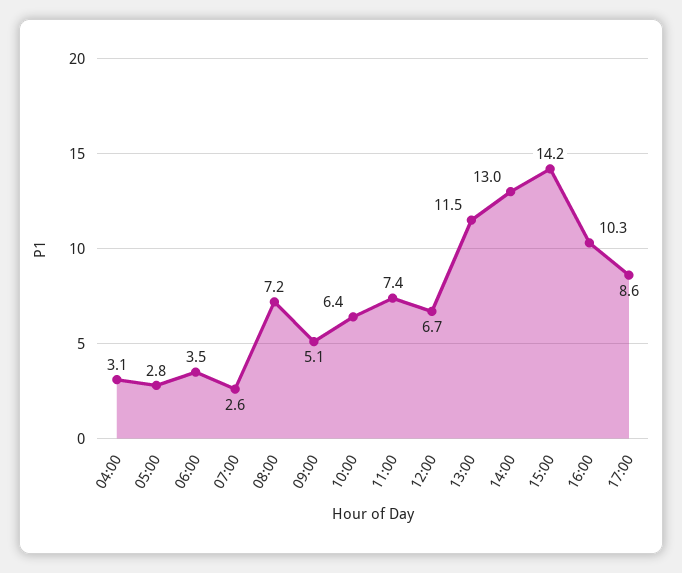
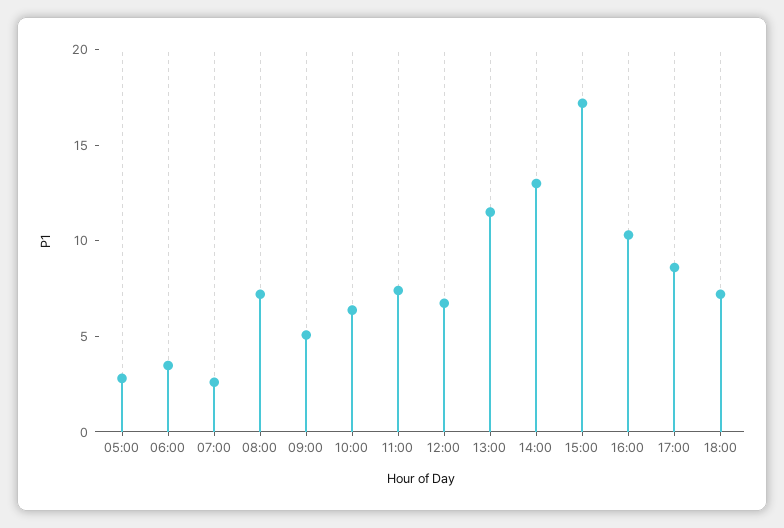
04:00: 3.1 -> none
15:00: 14.2 -> 17
18:00: none -> 7

